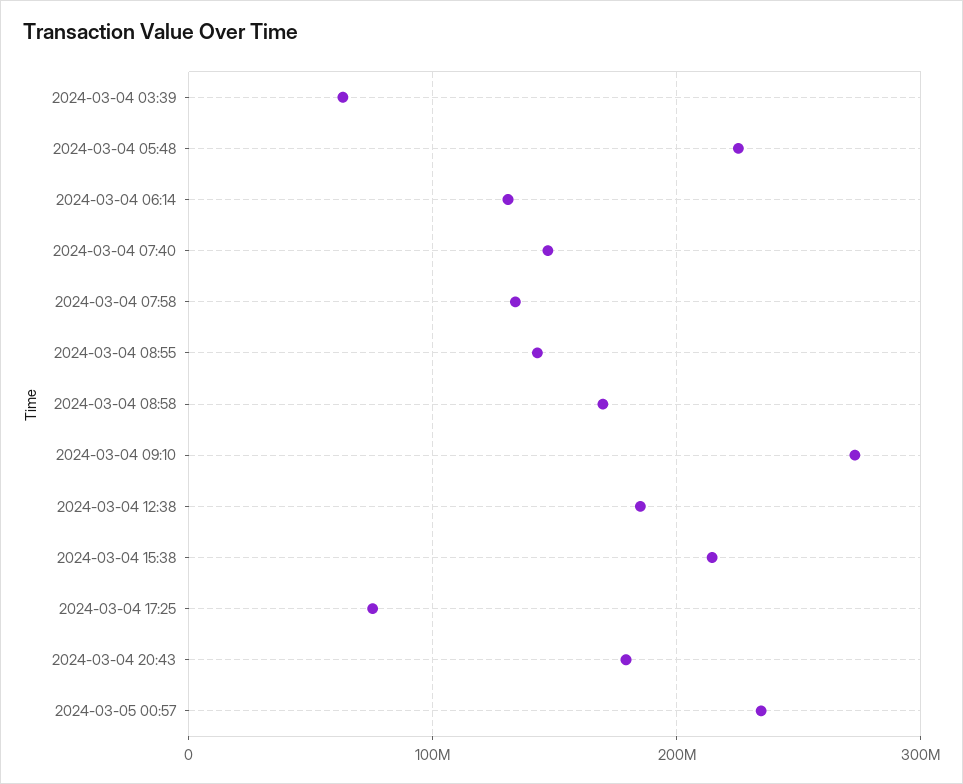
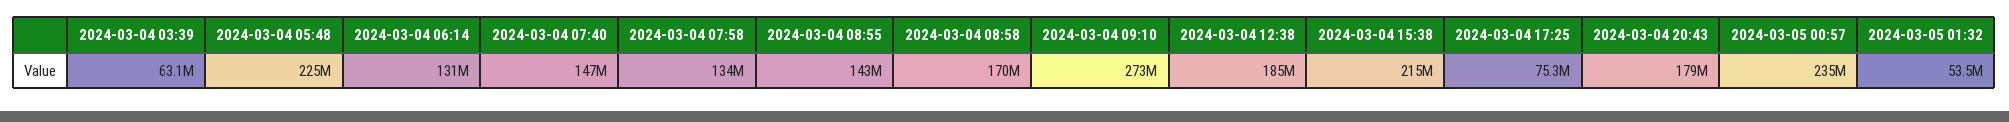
2024-03-05 01:32: none -> 53500000

